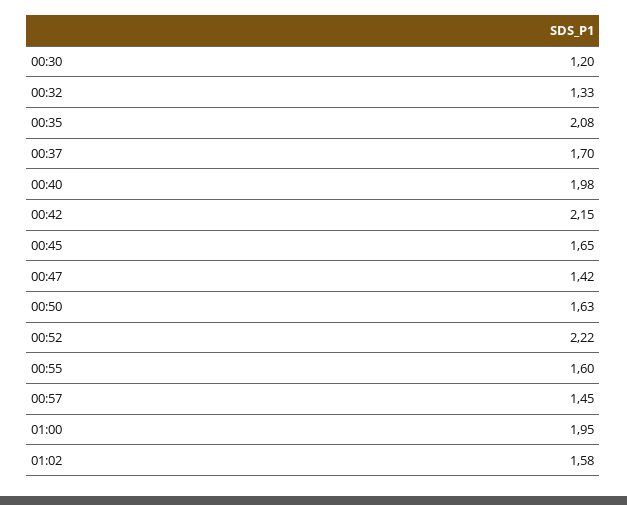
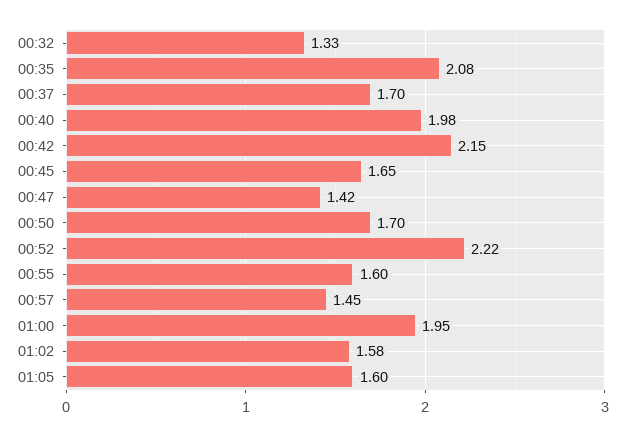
00:30: 1.2 -> none
00:50: 1.63 -> 1.7
01:05: none -> 1.6

